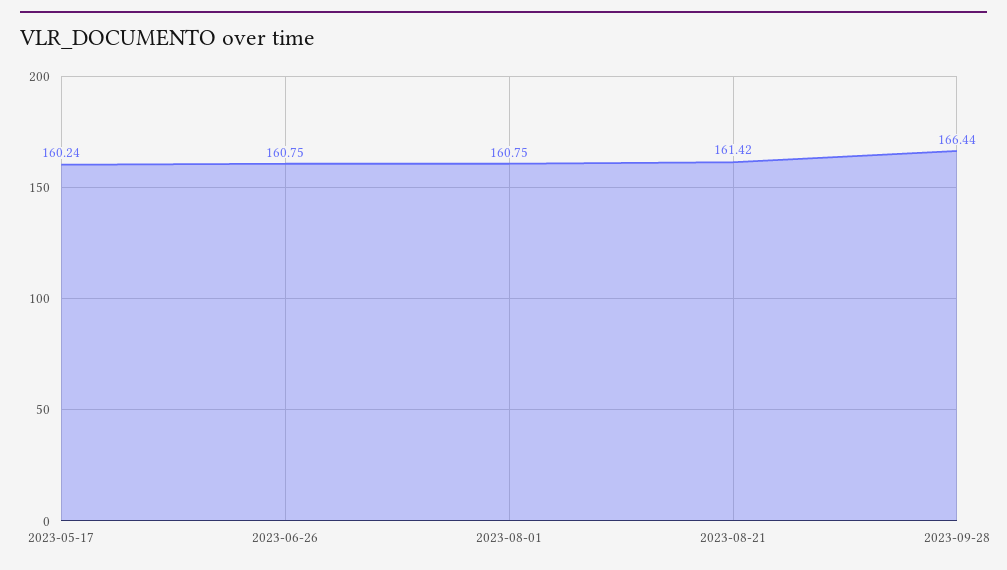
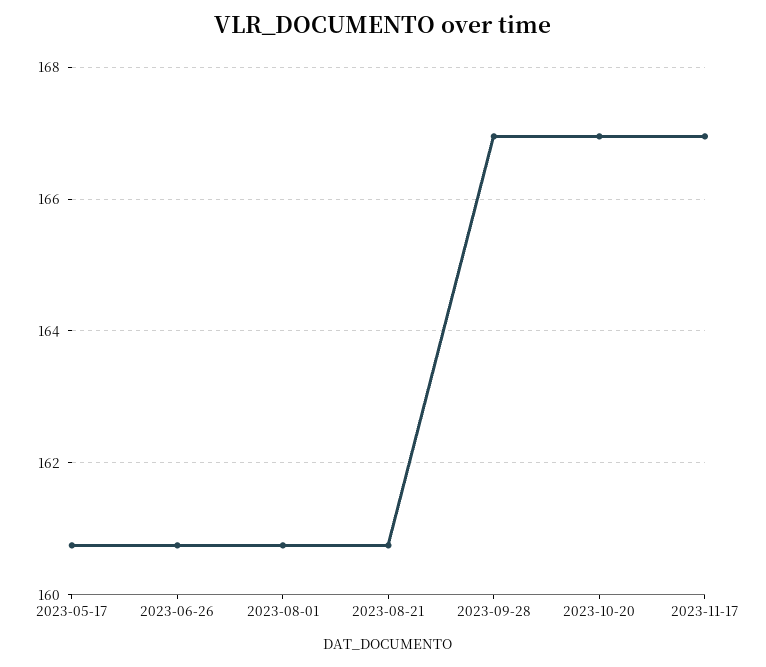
2023-05-17: 160.24 -> 160.8
2023-08-21: 161.42 -> 160.8
2023-09-28: 166.44 -> 167
2023-10-20: none -> 167
2023-11-17: none -> 167

